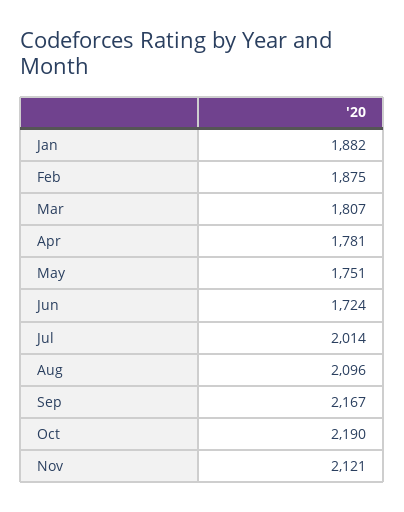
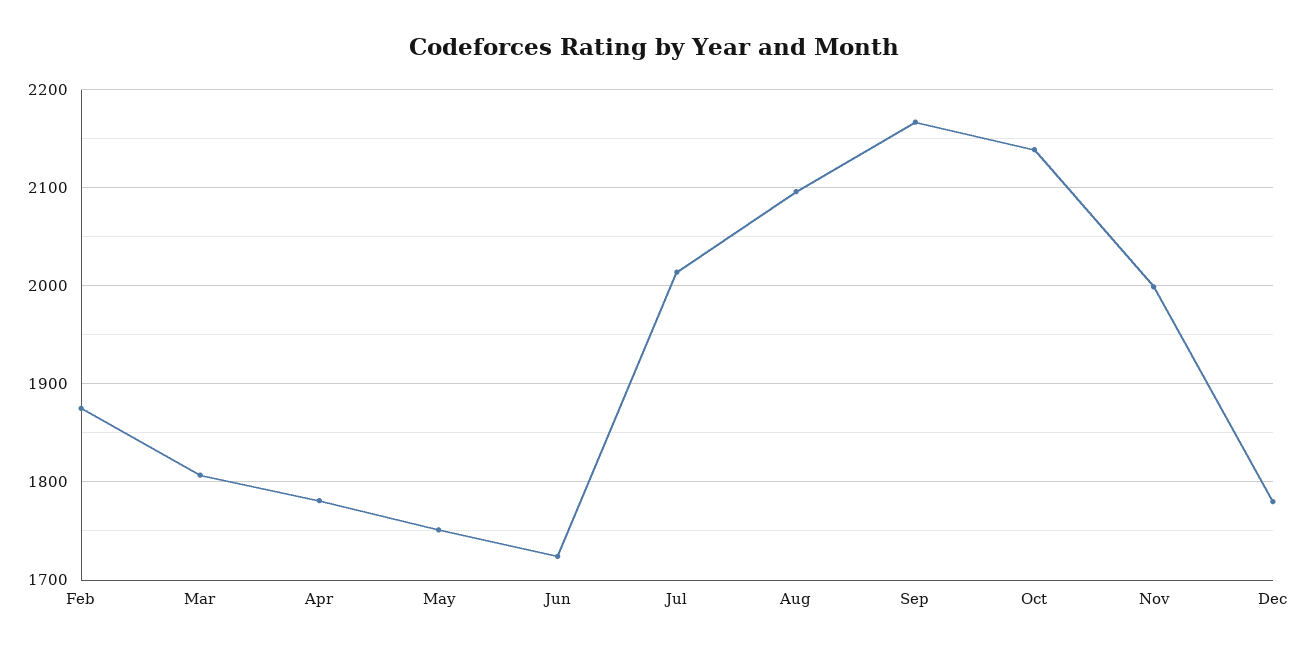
Jan: 1882 -> none
Oct: 2190 -> 2140
Nov: 2121 -> 2000
Dec: none -> 1780

